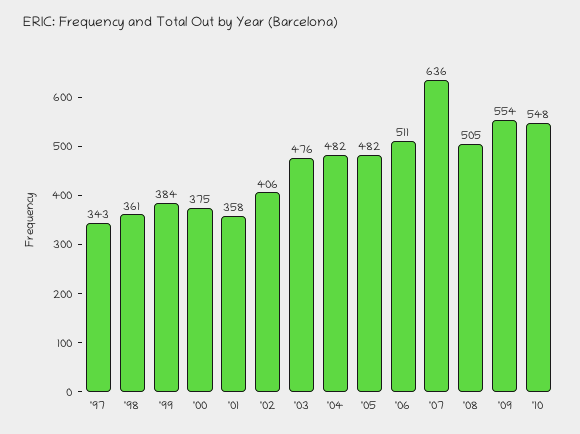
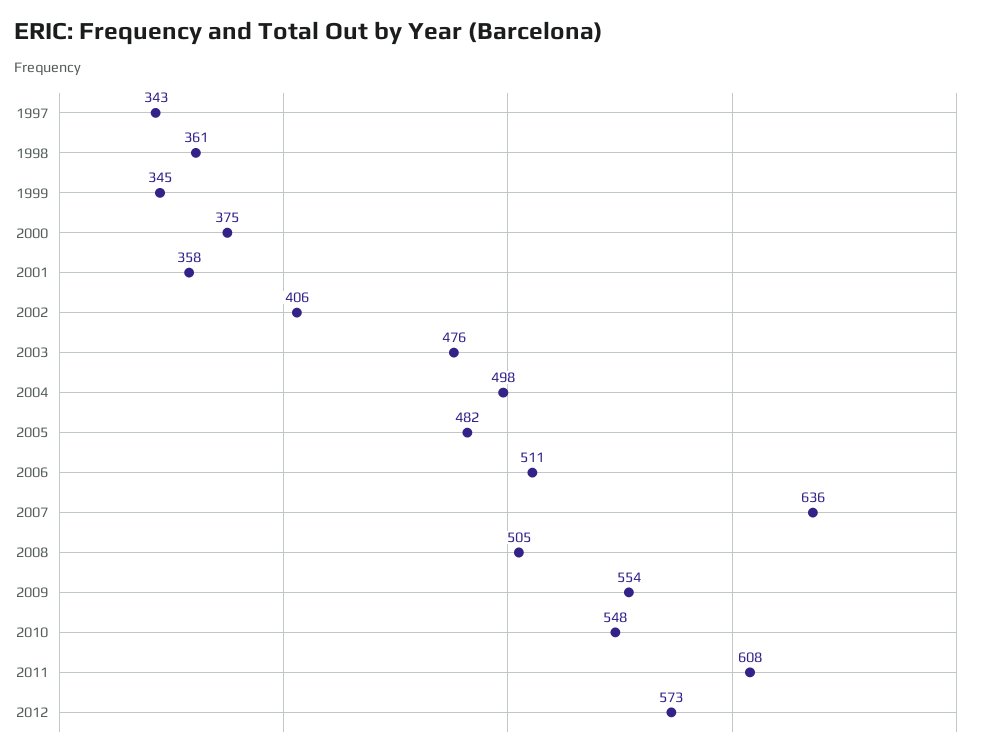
'99: 384 -> 345
'04: 482 -> 498
2011: none -> 608
2012: none -> 573

